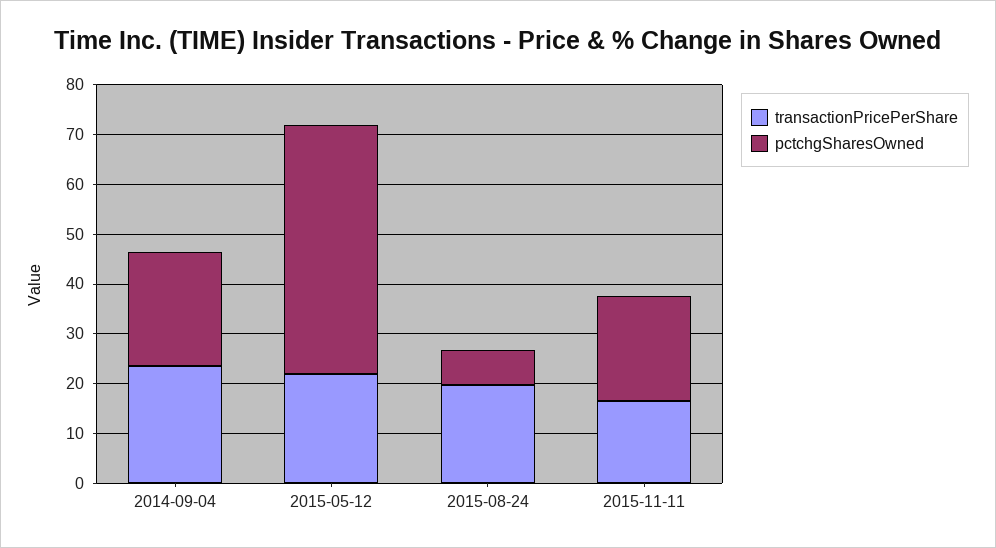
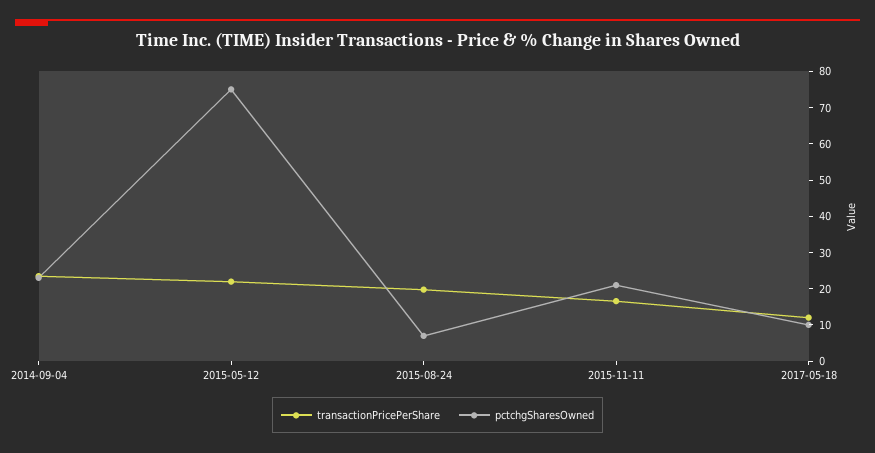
pctchgSharesOwned, 2015-05-12: 50 -> 75
transactionPricePerShare, 2017-05-18: none -> 12.5
pctchgSharesOwned, 2017-05-18: none -> 10

